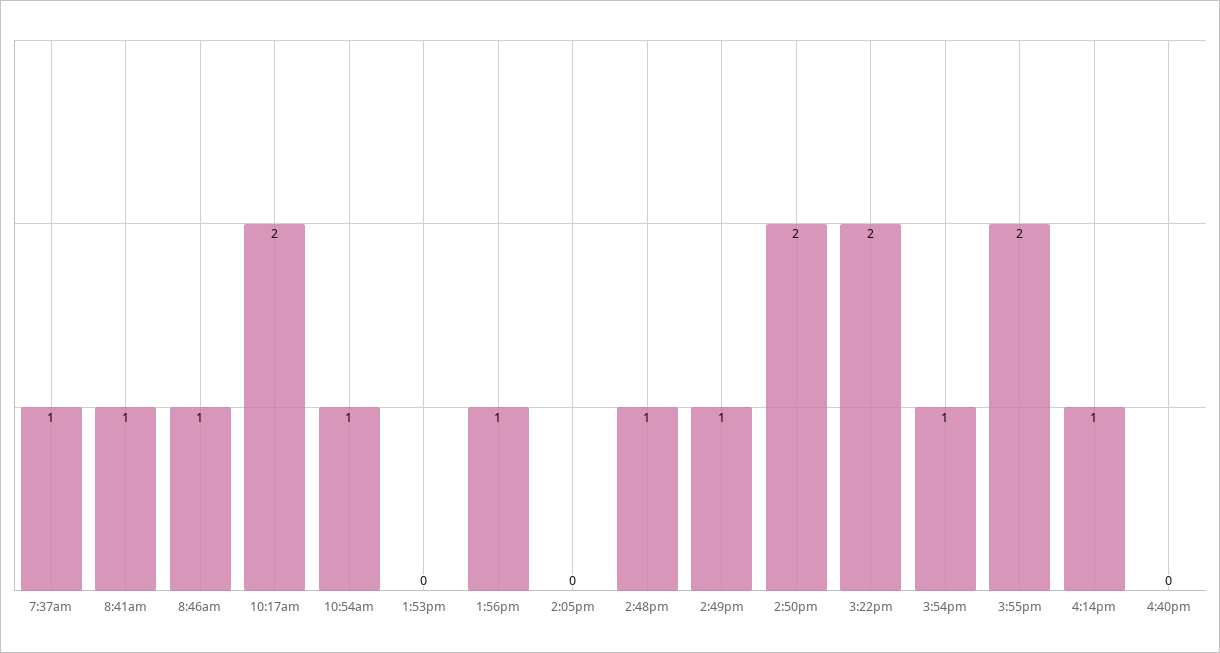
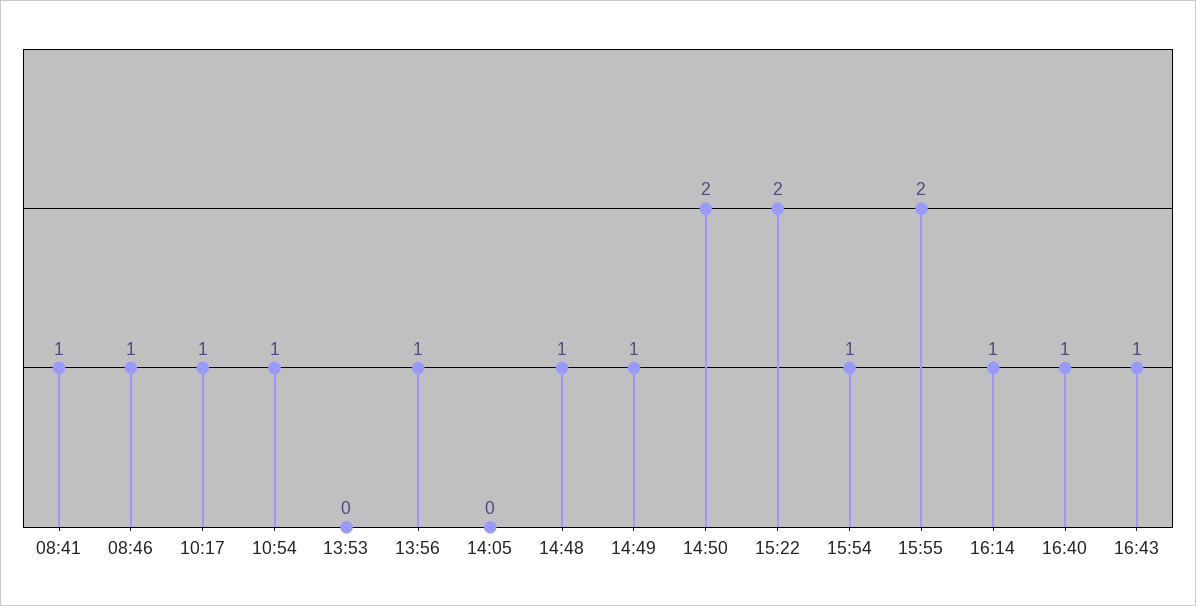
7:37am: 1 -> none
10:17am: 2 -> 1
4:40pm: 0 -> 1
16:43: none -> 1

